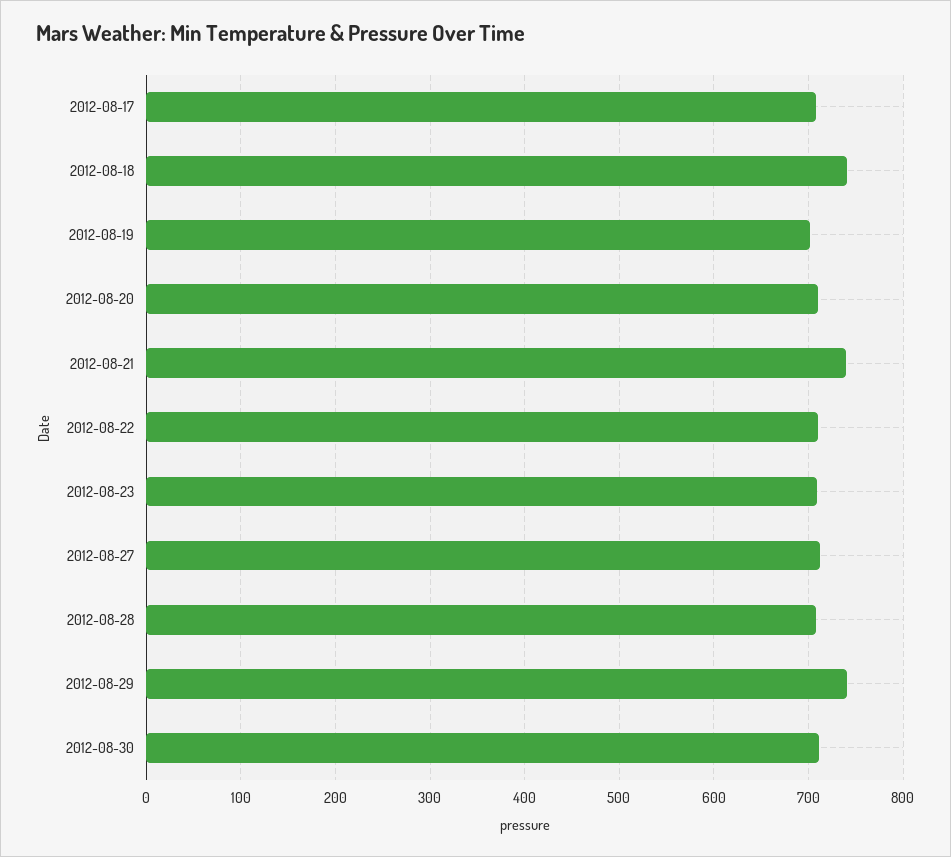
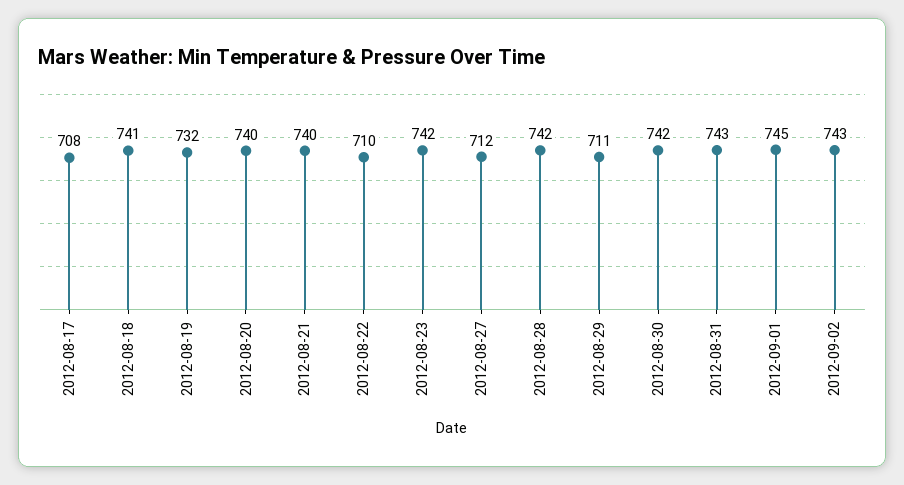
2012-08-19: 700 -> 732
2012-08-20: 710 -> 740
2012-08-23: 710 -> 742
2012-08-28: 710 -> 742
2012-08-29: 740 -> 711
2012-08-30: 710 -> 742
2012-08-31: none -> 743
2012-09-01: none -> 745
2012-09-02: none -> 743

